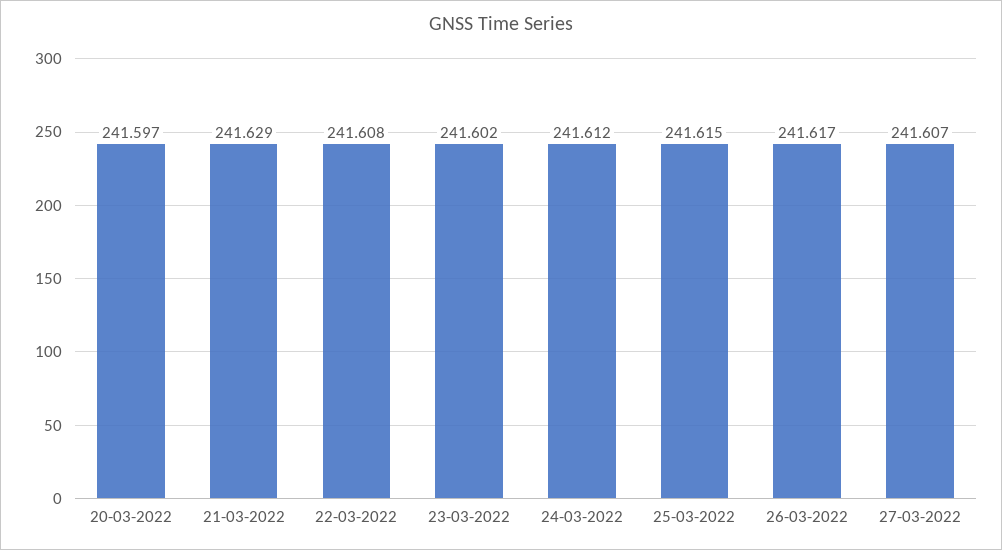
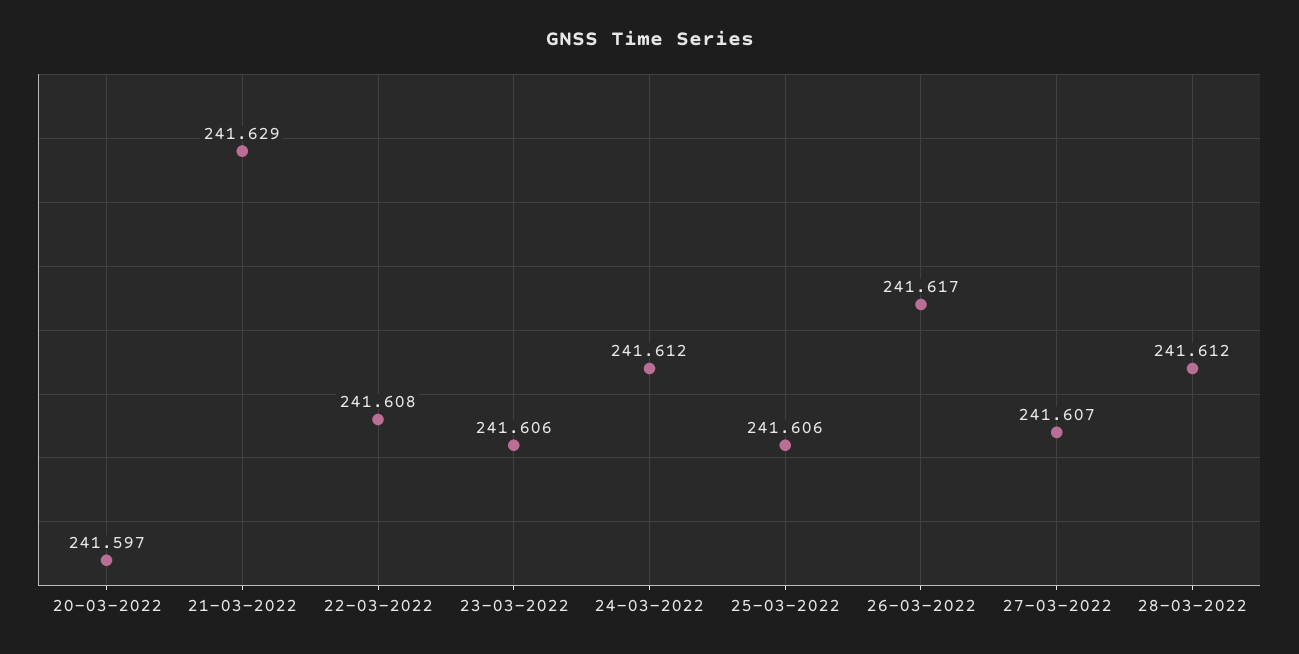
23-03-2022: 241.602 -> 241.606
25-03-2022: 241.615 -> 241.606
28-03-2022: none -> 241.612

